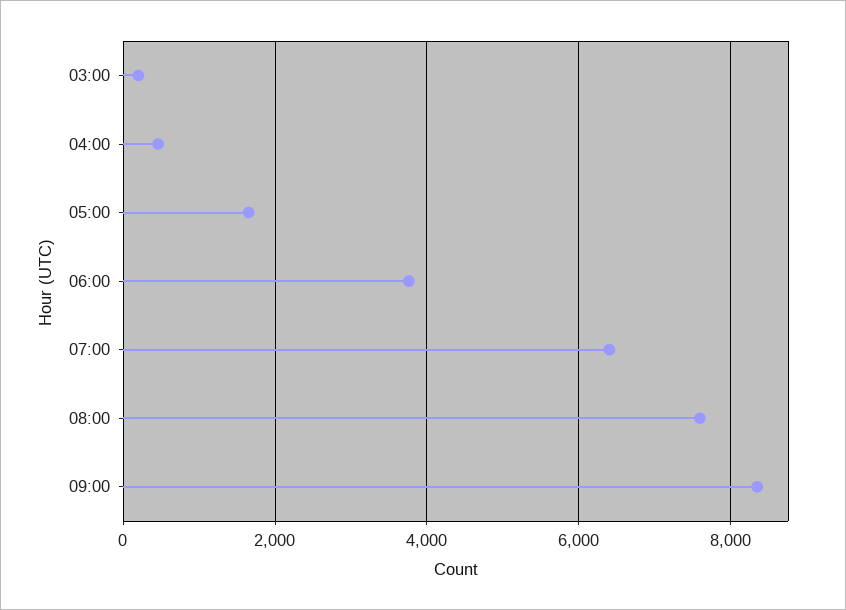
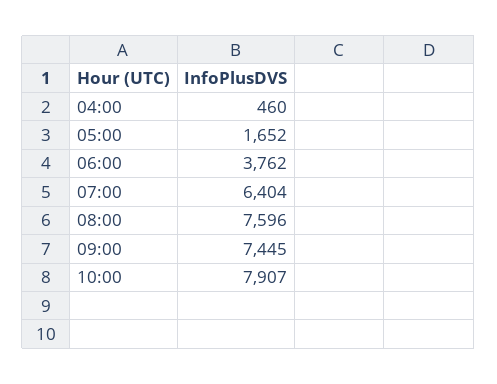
03:00: 200 -> none
09:00: 8400 -> 7445
10:00: none -> 7907

